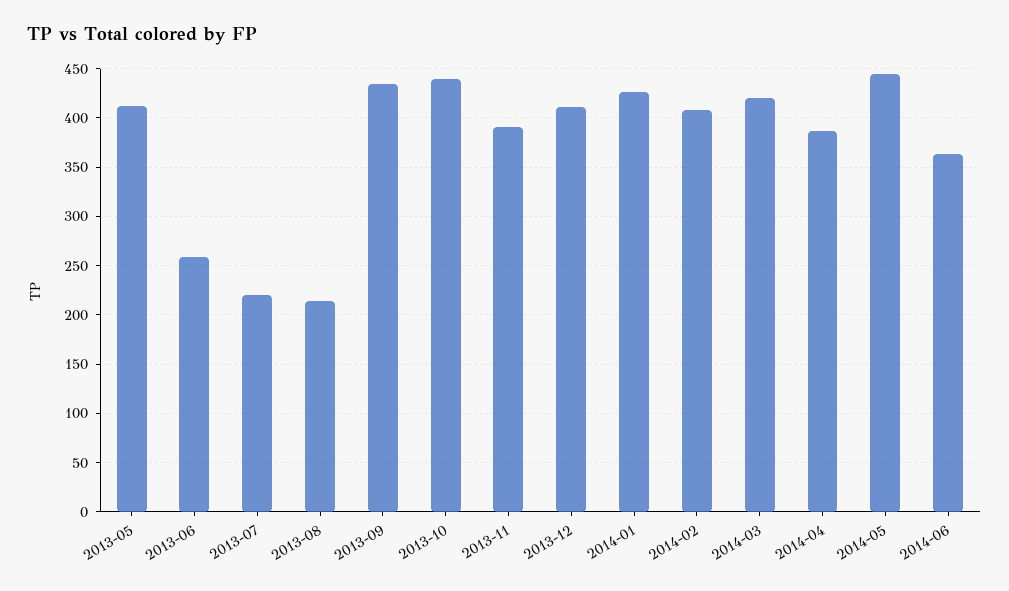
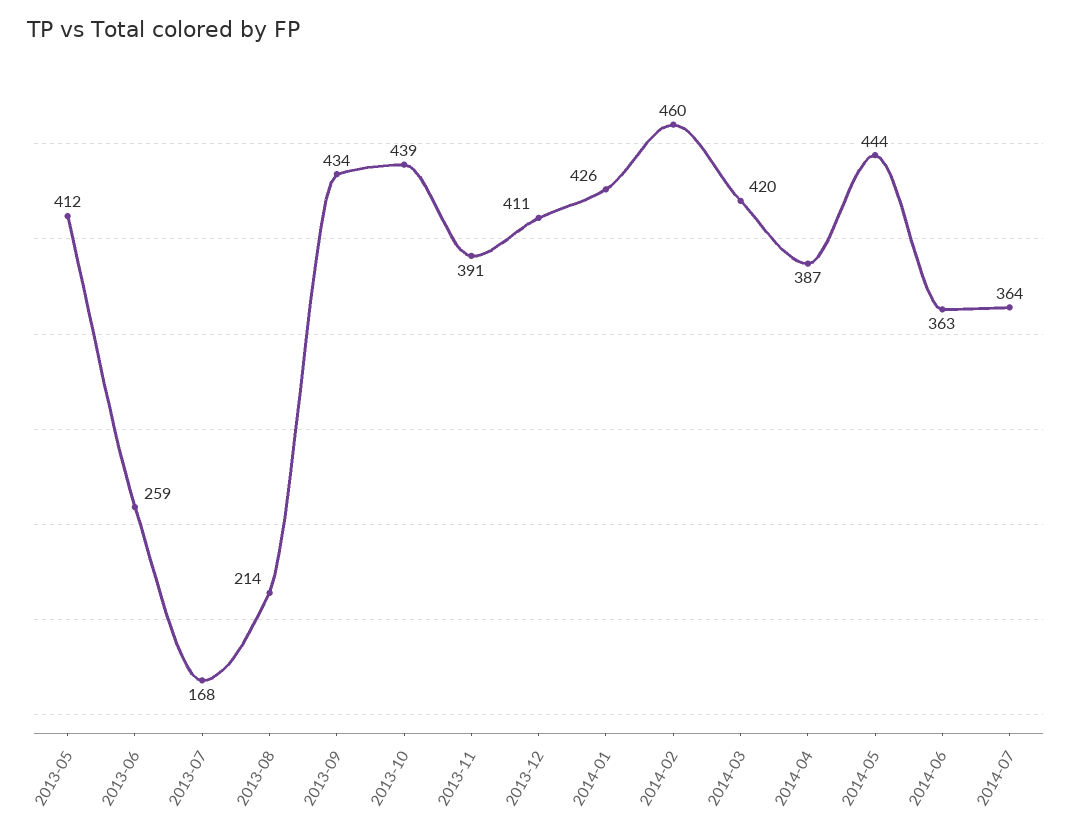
2013-07: 220 -> 168
2014-02: 410 -> 460
2014-07: none -> 364

